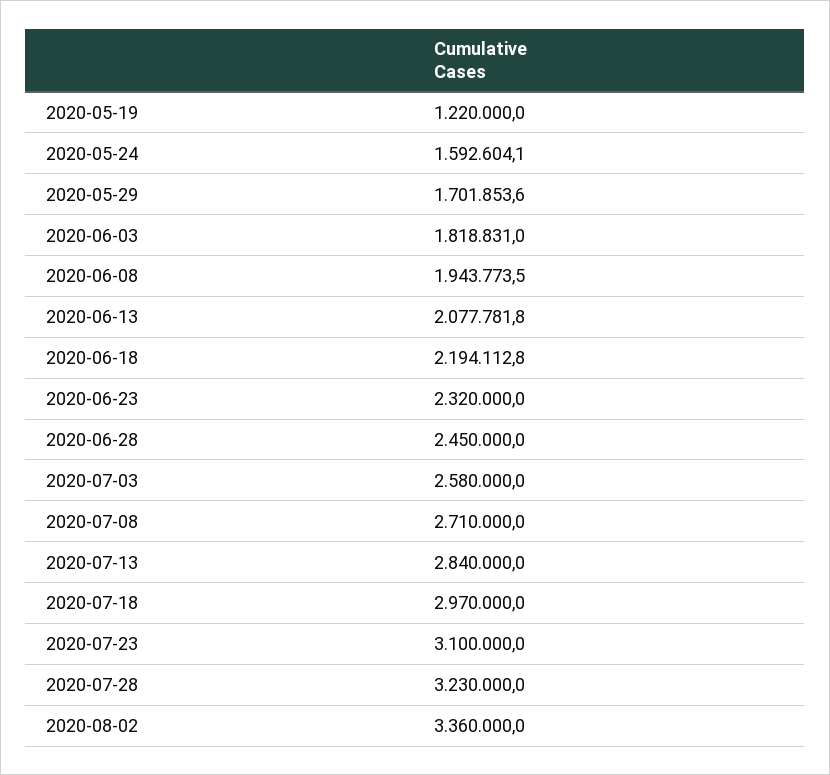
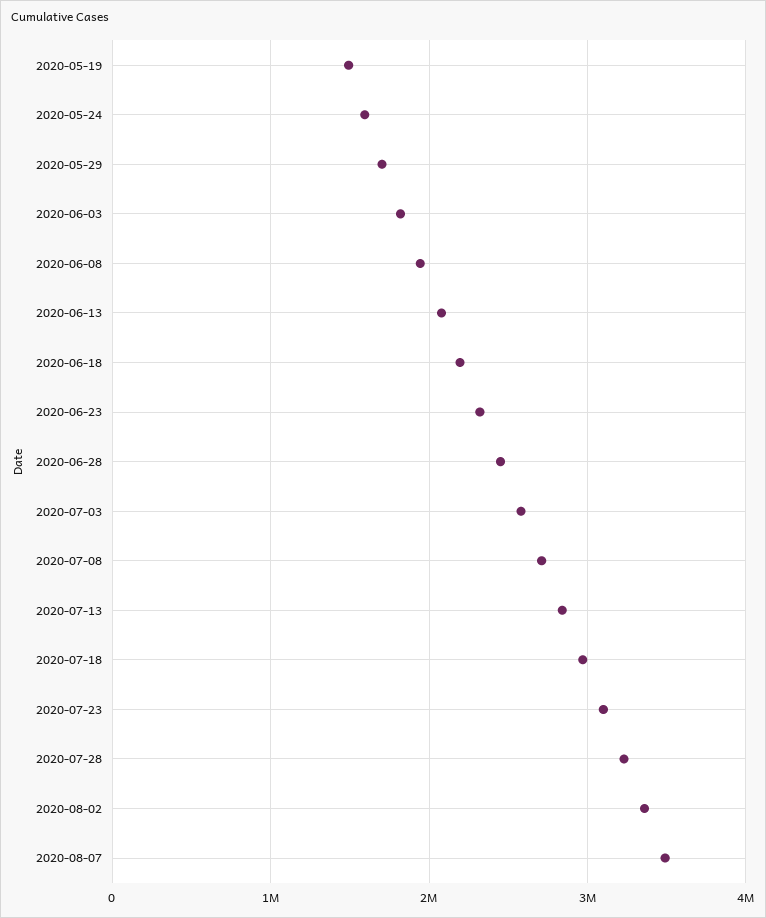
2020-05-19: 1220000 -> 1500000
2020-08-07: none -> 3500000

